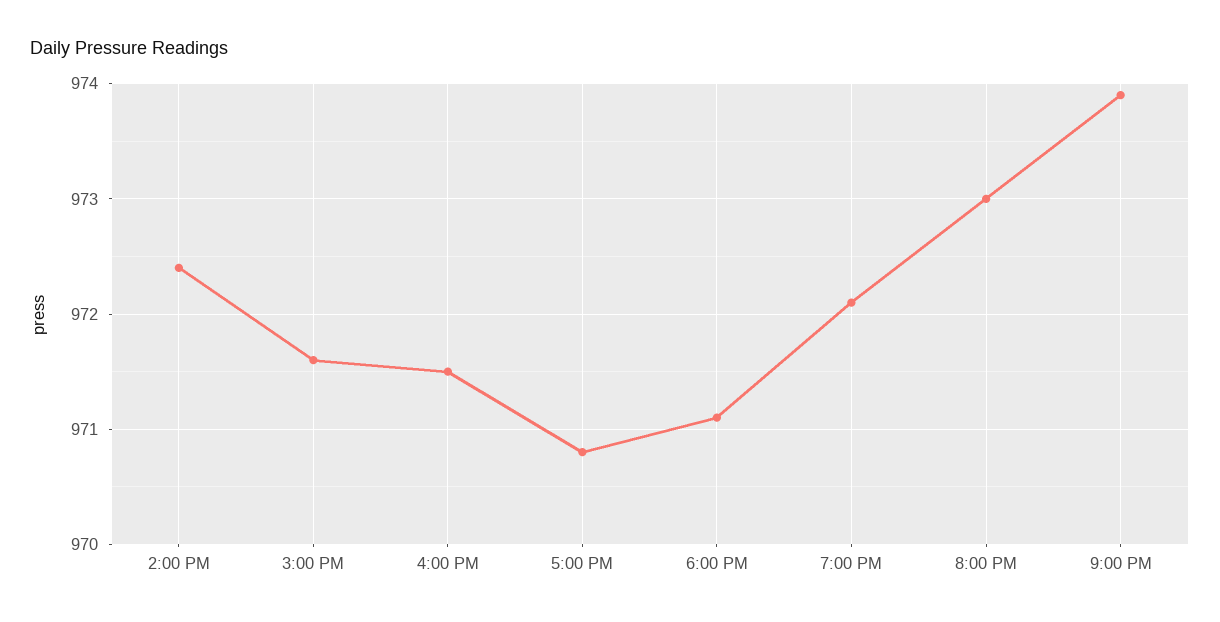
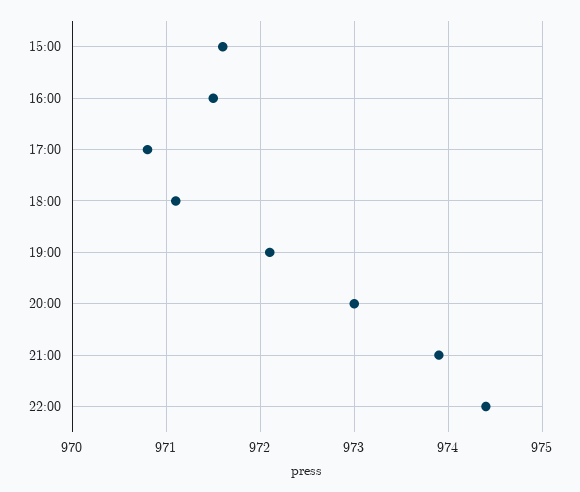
2:00 PM: 972.4 -> none
22:00: none -> 974.4

